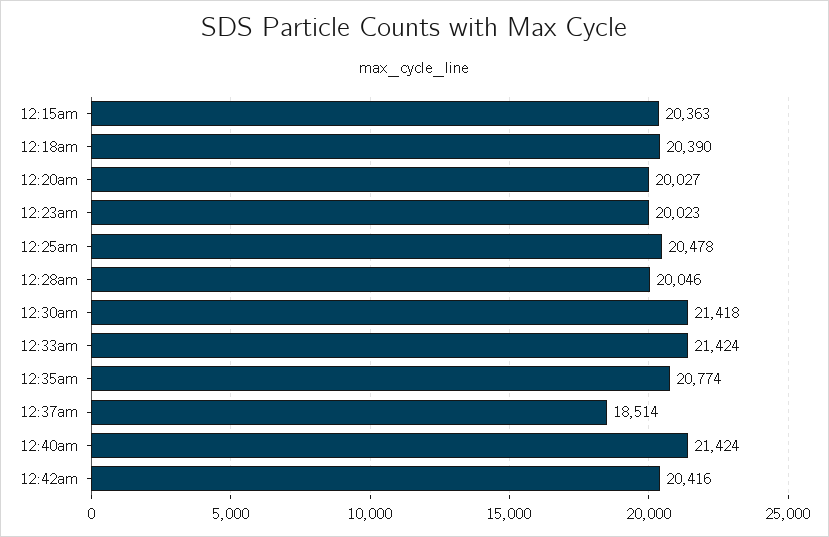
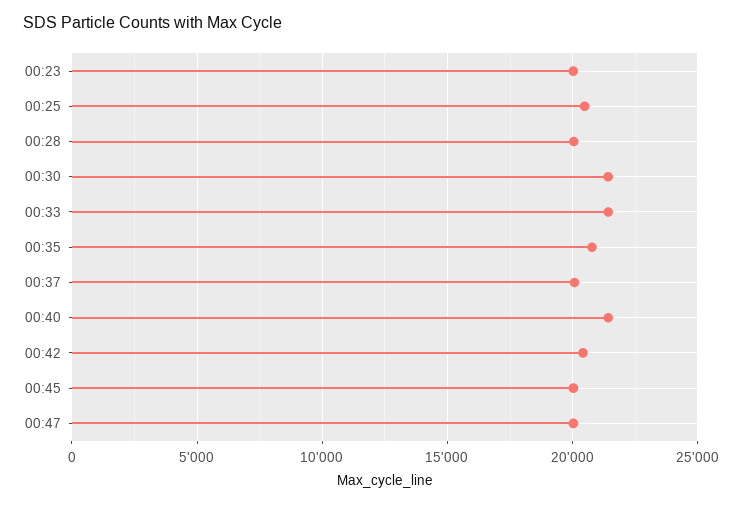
12:15am: 20363 -> none
12:18am: 20390 -> none
12:20am: 20027 -> none
12:37am: 18514 -> 20000
00:45: none -> 20000
00:47: none -> 20000

